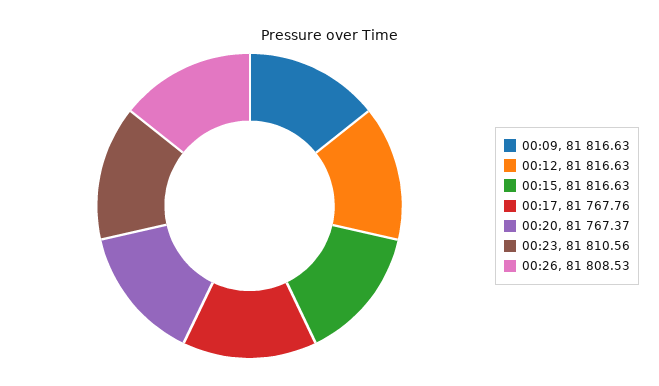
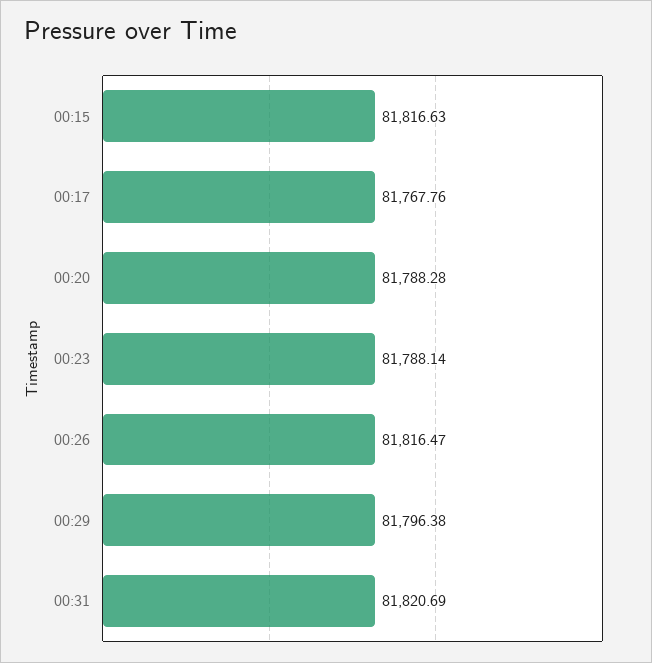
00:09: 81816.63 -> none
00:12: 81816.63 -> none
00:20: 81767.37 -> 81788.28
00:23: 81810.56 -> 81788.14
00:26: 81808.53 -> 81816.47
00:29: none -> 81796.38
00:31: none -> 81820.69

